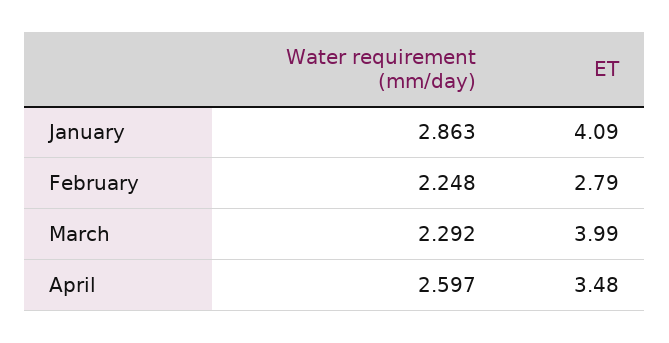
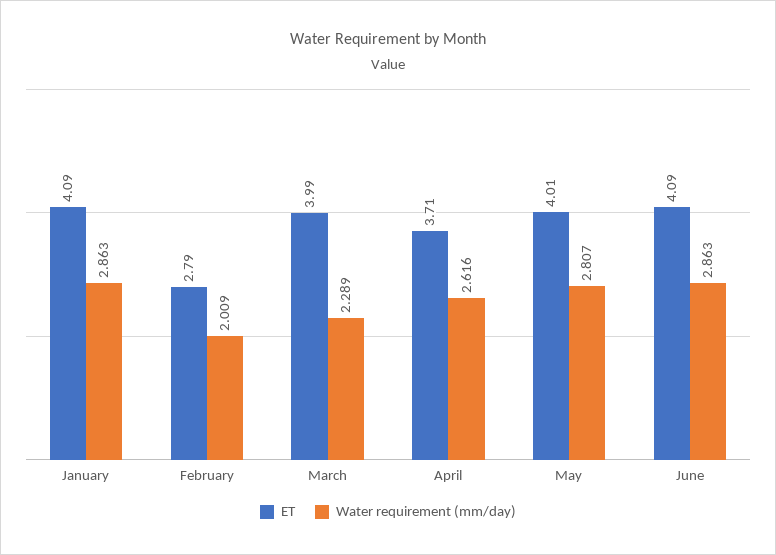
Water requirement (mm/day), February: 2.248 -> 2.009
Water requirement (mm/day), March: 2.292 -> 2.289
Water requirement (mm/day), April: 2.597 -> 2.616
ET, April: 3.48 -> 3.71
ET, May: none -> 4.01
Water requirement (mm/day), May: none -> 2.807
ET, June: none -> 4.09
Water requirement (mm/day), June: none -> 2.863

